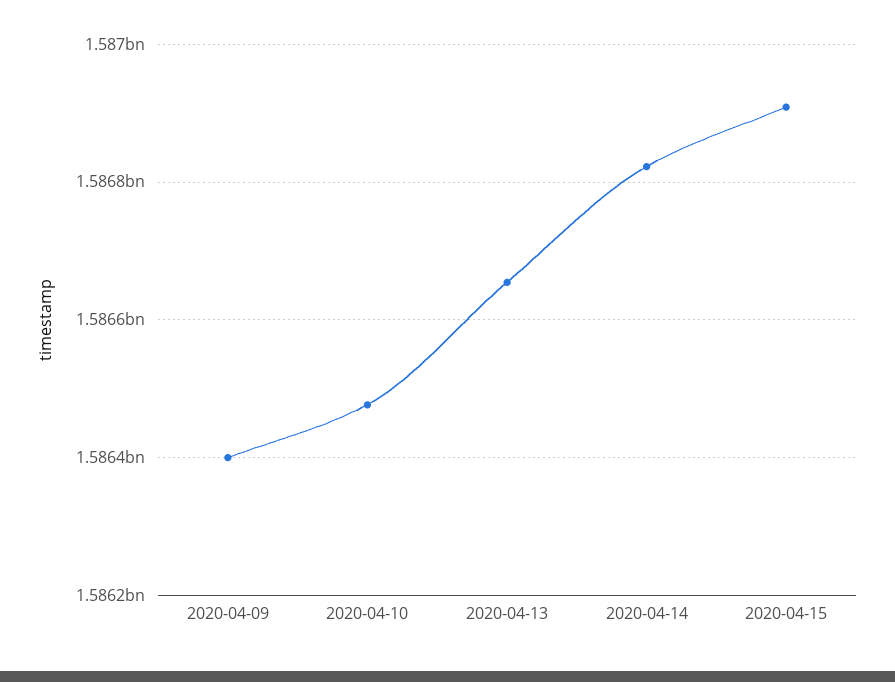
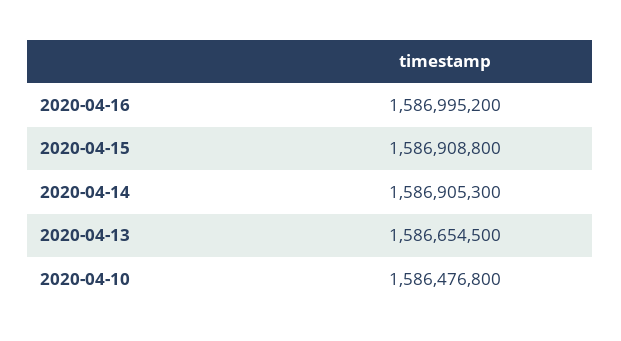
2020-04-09: 1586400000 -> none
2020-04-14: 1586820000 -> 1586905300
2020-04-16: none -> 1586995200

